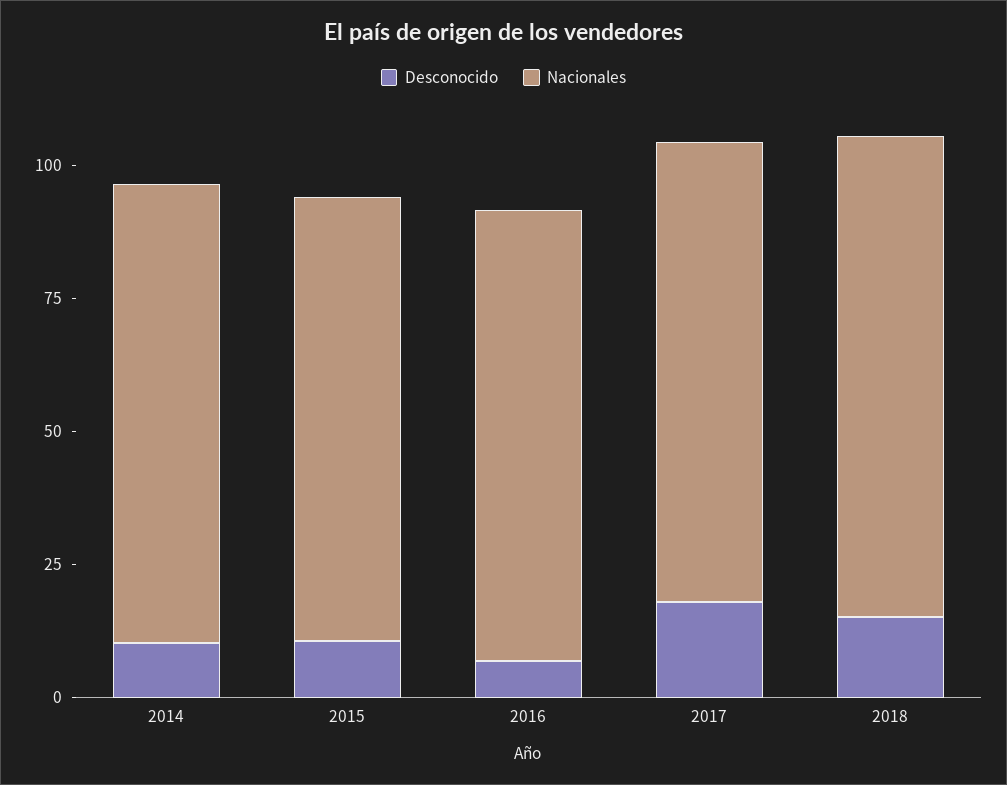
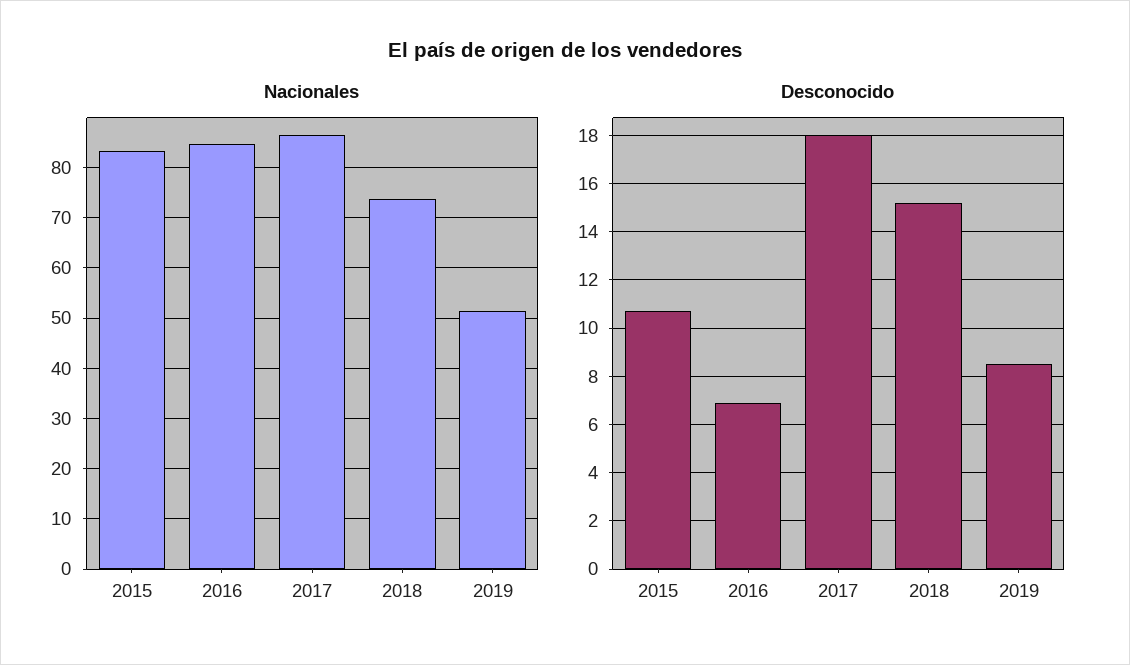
Desconocido, 2014: 10 -> none
Nacionales, 2014: 85 -> none
Nacionales, 2018: 90 -> 74
Nacionales, 2019: none -> 52
Desconocido, 2019: none -> 8.5

